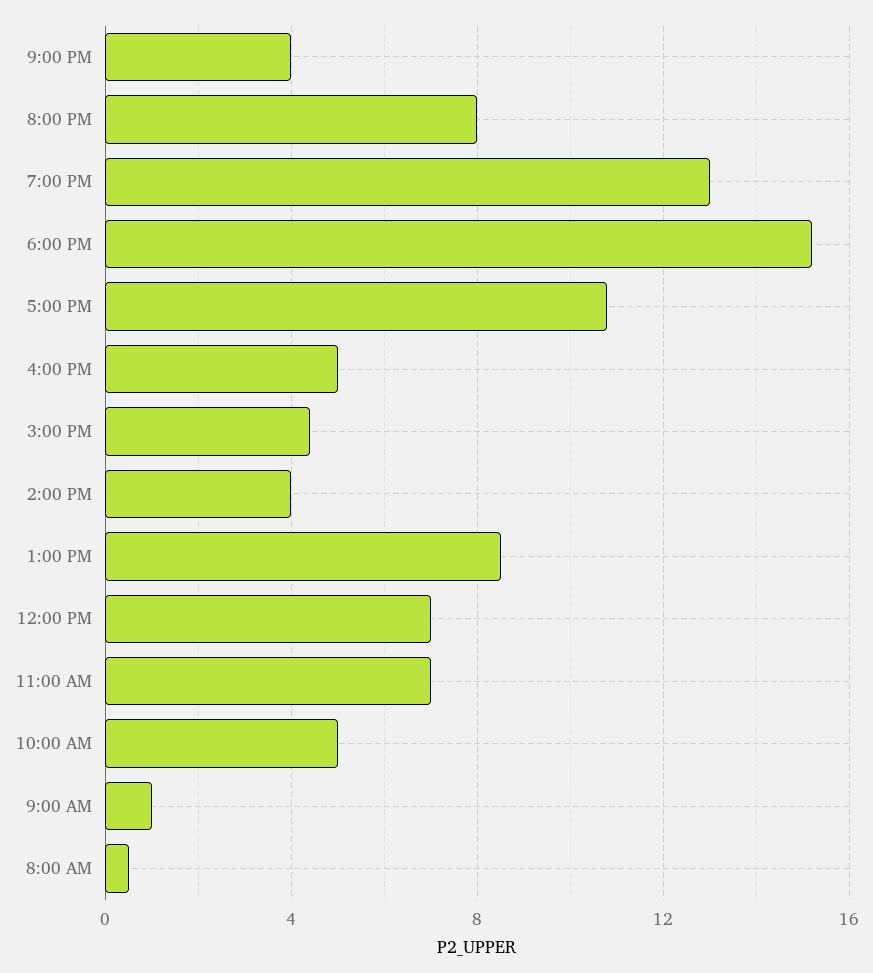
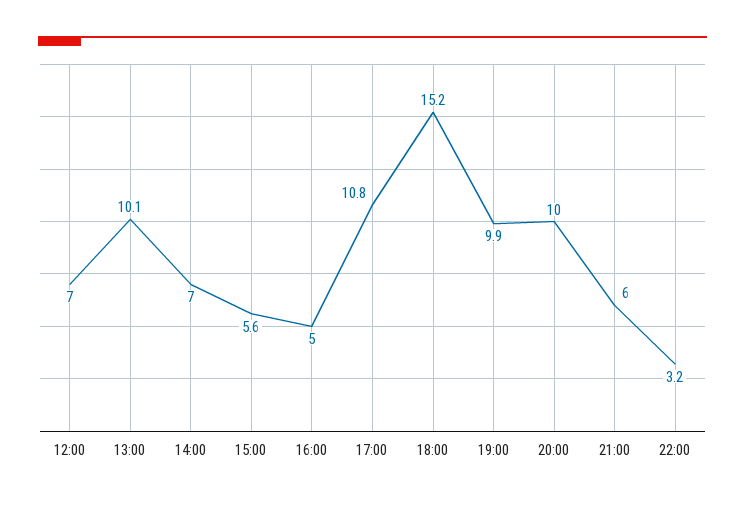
9:00 PM: 4 -> 6
8:00 PM: 8 -> 10
7:00 PM: 13 -> 9.9
3:00 PM: 4.5 -> 5.6
2:00 PM: 4 -> 7
1:00 PM: 8.5 -> 10.1
11:00 AM: 7 -> none
10:00 AM: 5 -> none
9:00 AM: 1 -> none
8:00 AM: 0.5 -> none
22:00: none -> 3.2

